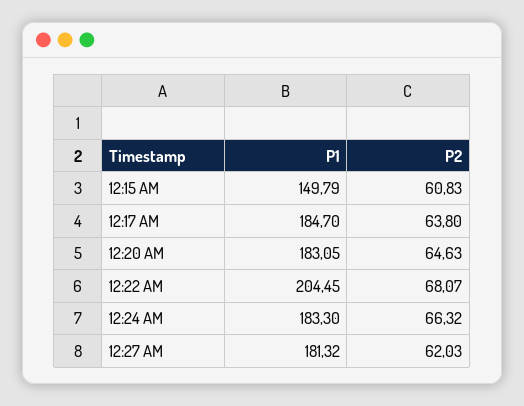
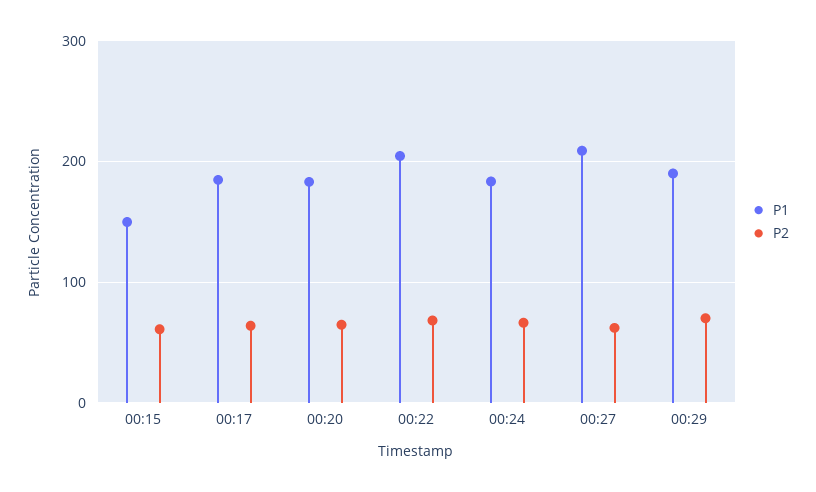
P1, 12:27 AM: 181.32 -> 210
P1, 00:29: none -> 190
P2, 00:29: none -> 70

